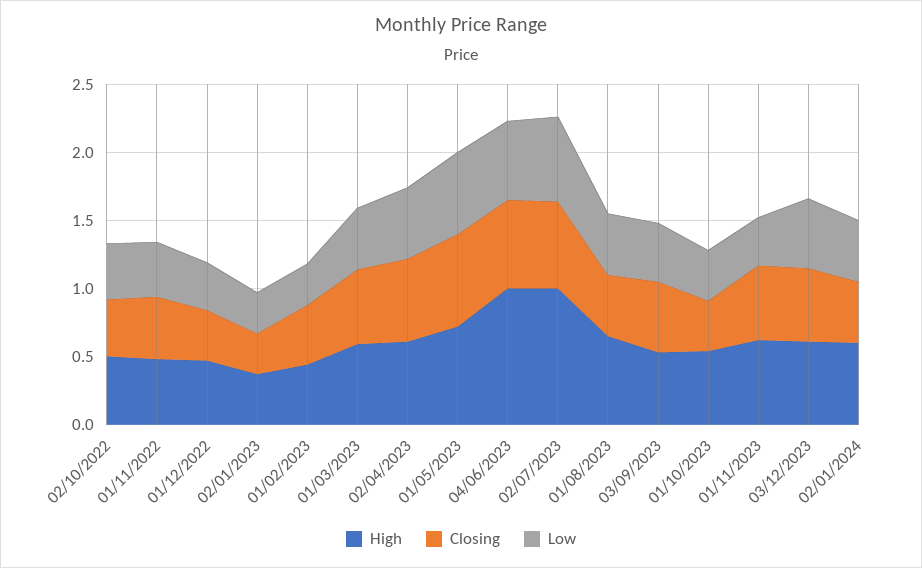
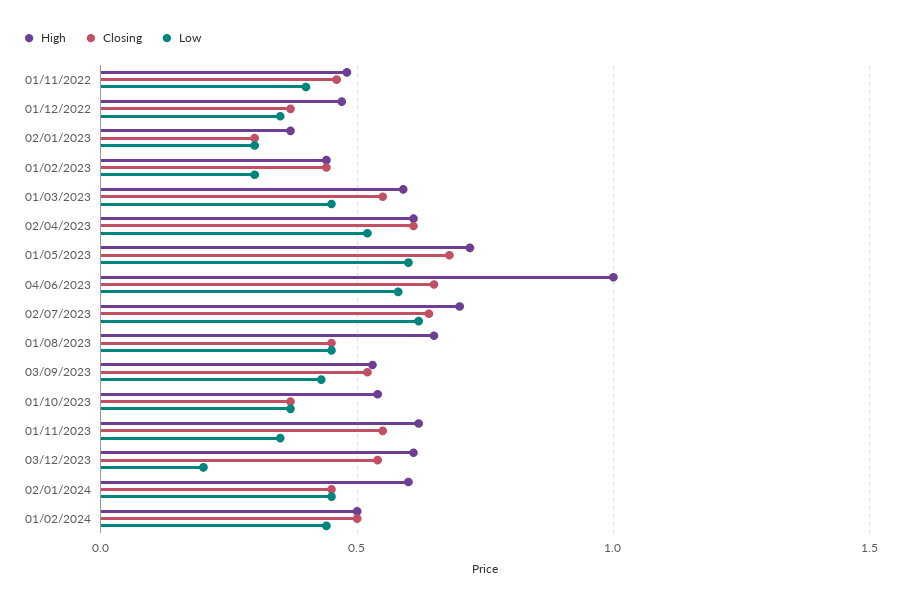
High, 02/10/2022: 0.5 -> none
Closing, 02/10/2022: 0.4 -> none
Low, 02/10/2022: 0.4 -> none
High, 02/07/2023: 1 -> 0.7
Low, 03/12/2023: 0.5 -> 0.2
High, 01/02/2024: none -> 0.5
Closing, 01/02/2024: none -> 0.5
Low, 01/02/2024: none -> 0.45

